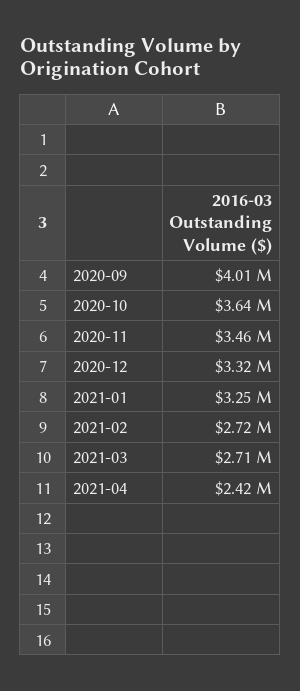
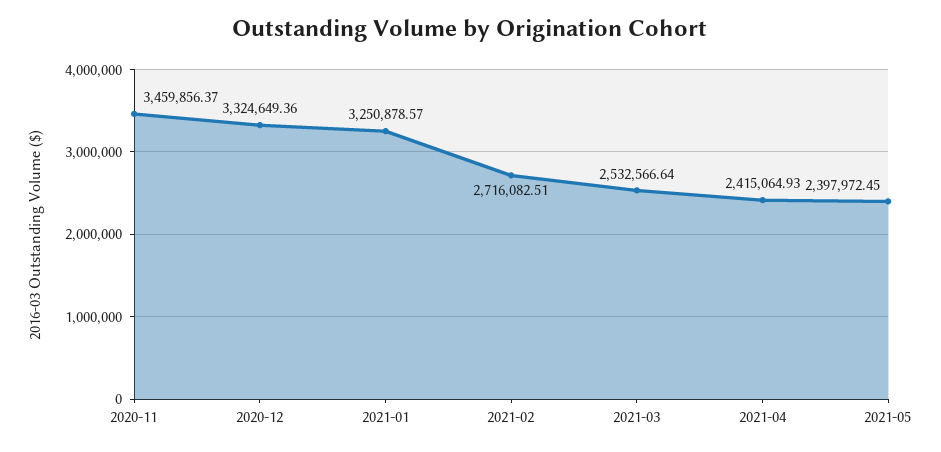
2020-09: 4010000 -> none
2020-10: 3640000 -> none
2021-03: 2710000 -> 2532566.64
2021-05: none -> 2397972.45

